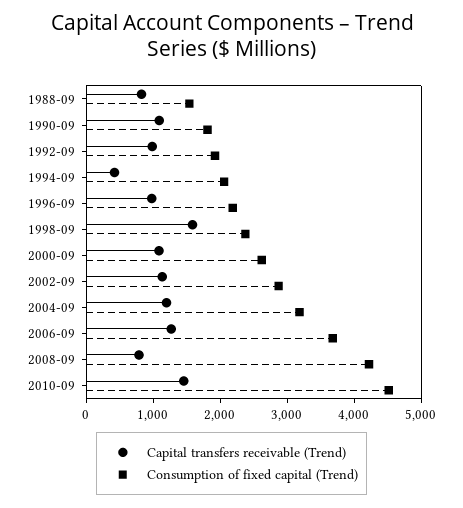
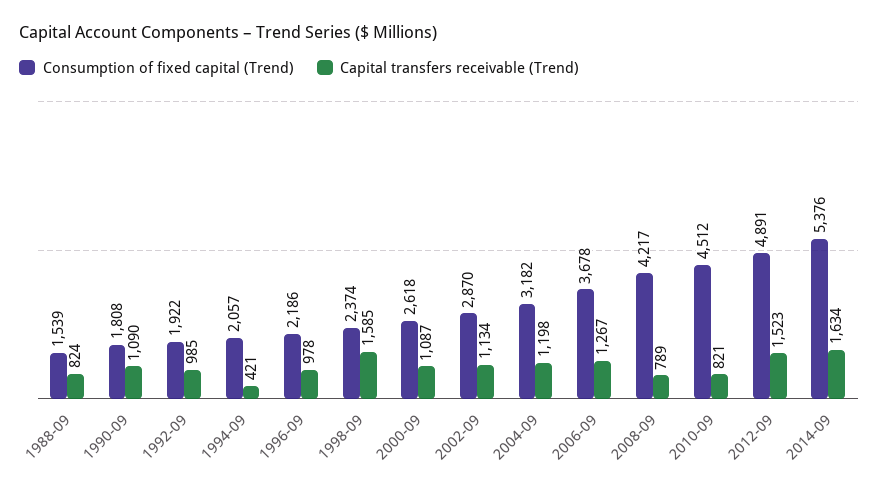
Capital transfers receivable (Trend), 2010-09: 1400 -> 821
Consumption of fixed capital (Trend), 2012-09: none -> 4891
Capital transfers receivable (Trend), 2012-09: none -> 1523
Consumption of fixed capital (Trend), 2014-09: none -> 5376
Capital transfers receivable (Trend), 2014-09: none -> 1634

